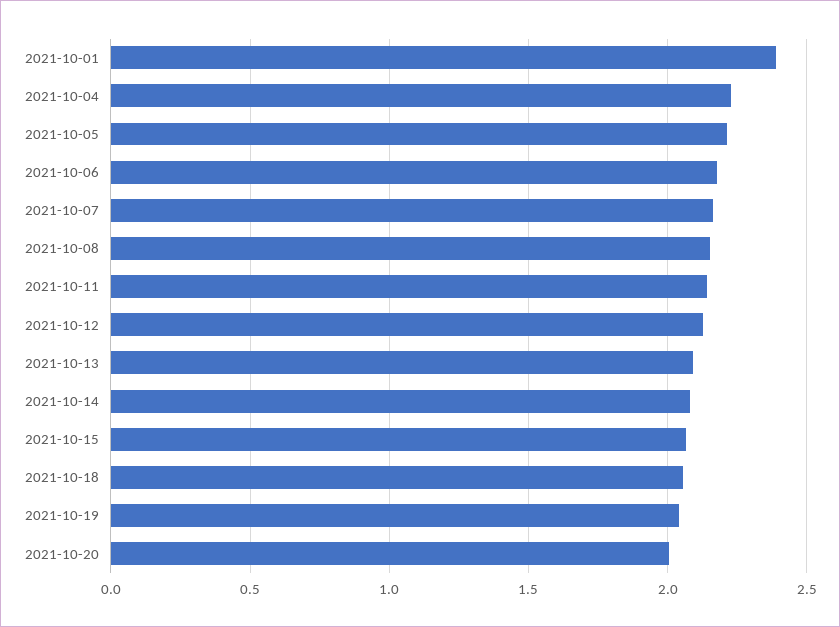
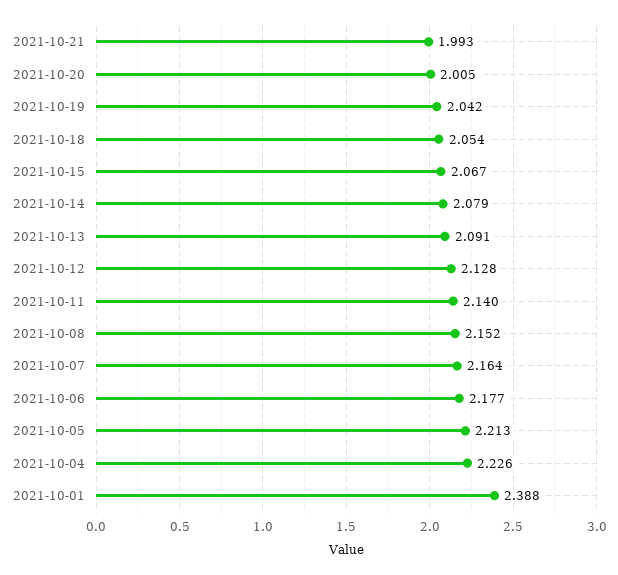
2021-10-21: none -> 1.993

